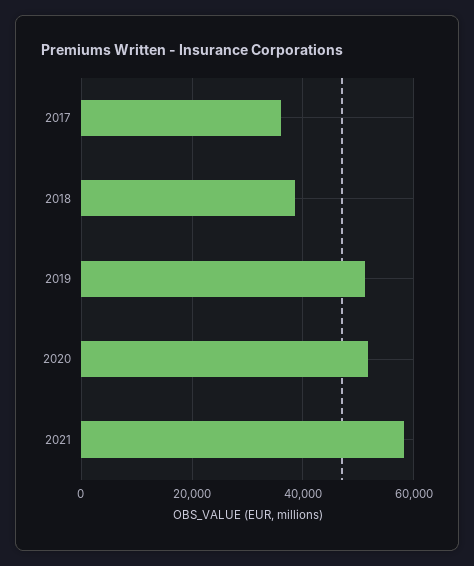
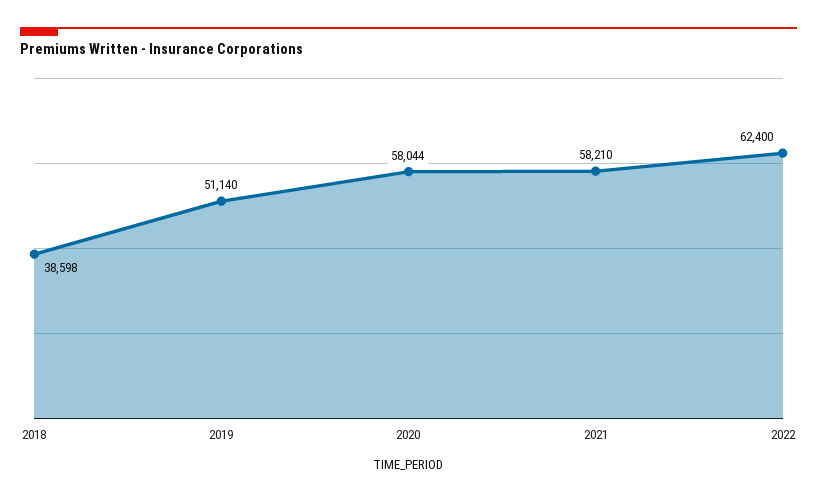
2017: 36000 -> none
2020: 52000 -> 58044
2022: none -> 62400

